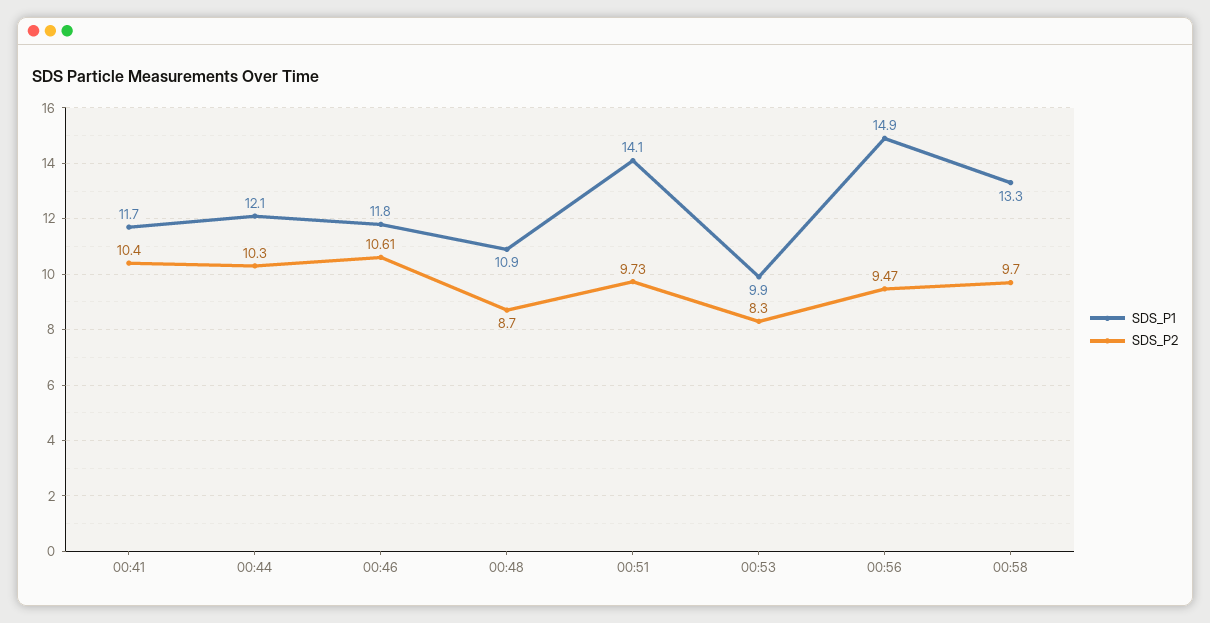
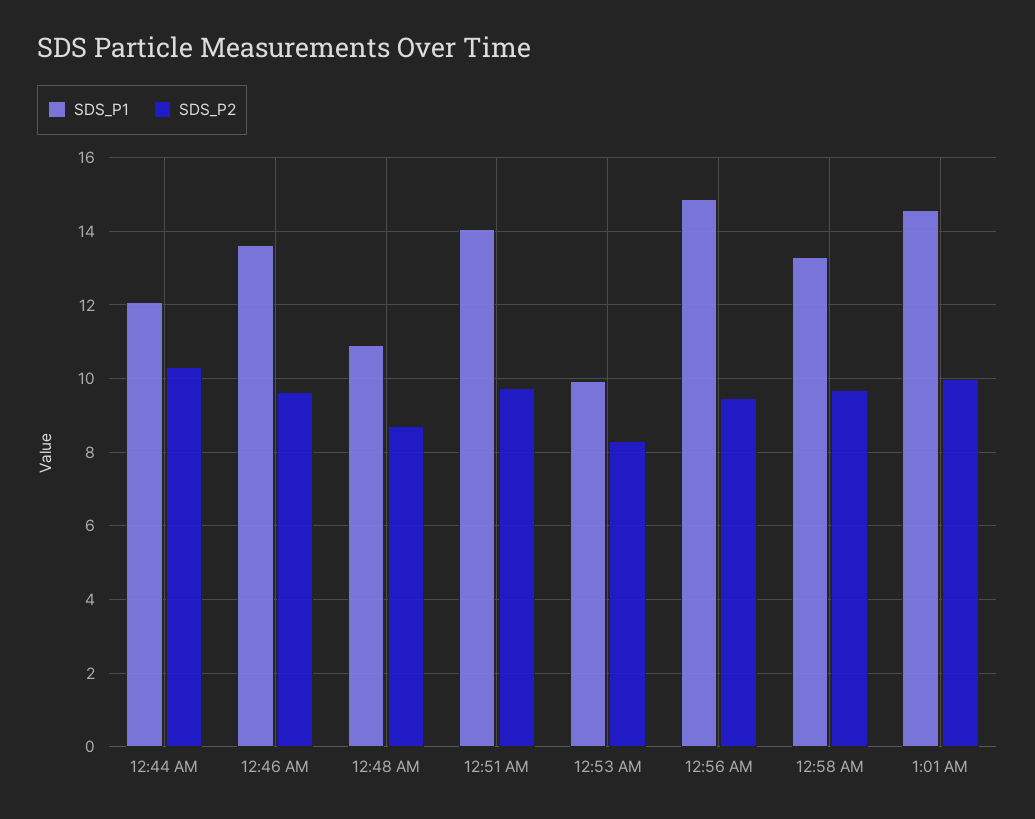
SDS_P1, 00:41: 11.7 -> none
SDS_P2, 00:41: 10.4 -> none
SDS_P1, 00:46: 11.8 -> 13.6
SDS_P2, 00:46: 10.61 -> 9.6
SDS_P1, 1:01 AM: none -> 14.6
SDS_P2, 1:01 AM: none -> 10

